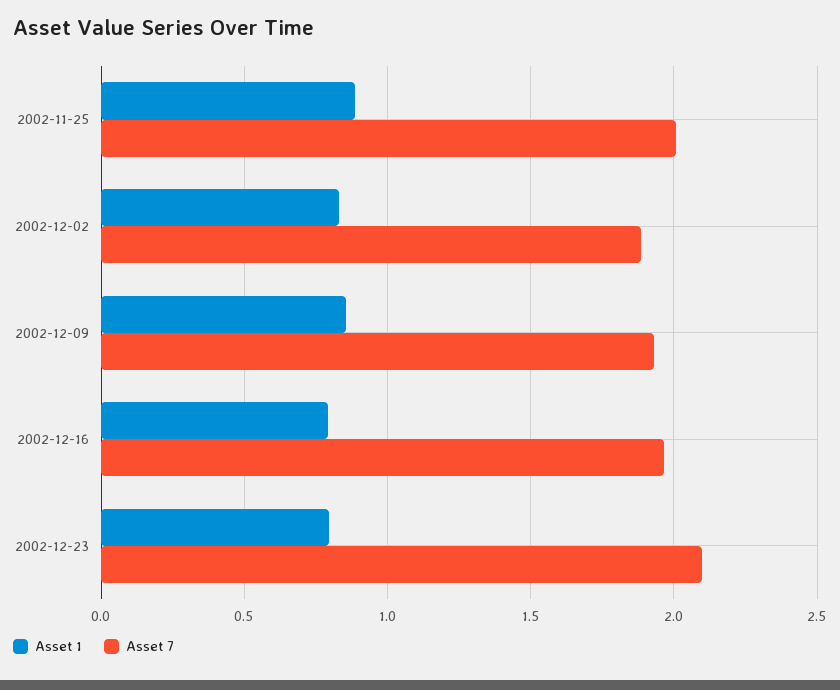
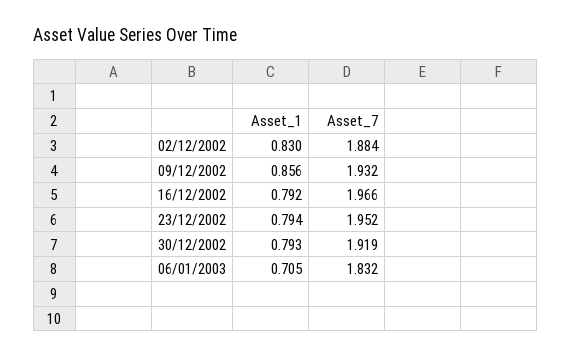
Asset 1, 2002-11-25: 0.9 -> none
Asset 7, 2002-11-25: 2 -> none
Asset 7, 2002-12-23: 2.1 -> 1.952
Asset 1, 30/12/2002: none -> 0.793
Asset 7, 30/12/2002: none -> 1.919
Asset 1, 06/01/2003: none -> 0.705
Asset 7, 06/01/2003: none -> 1.832

